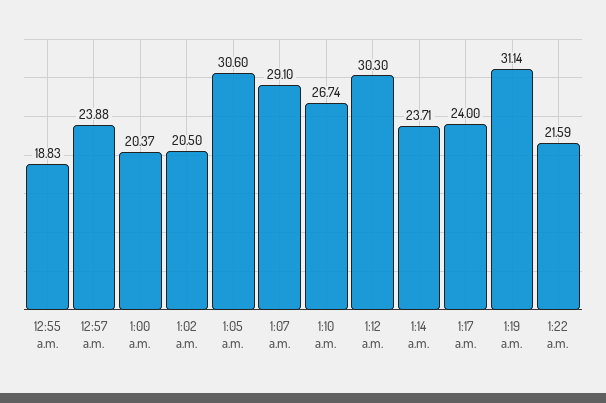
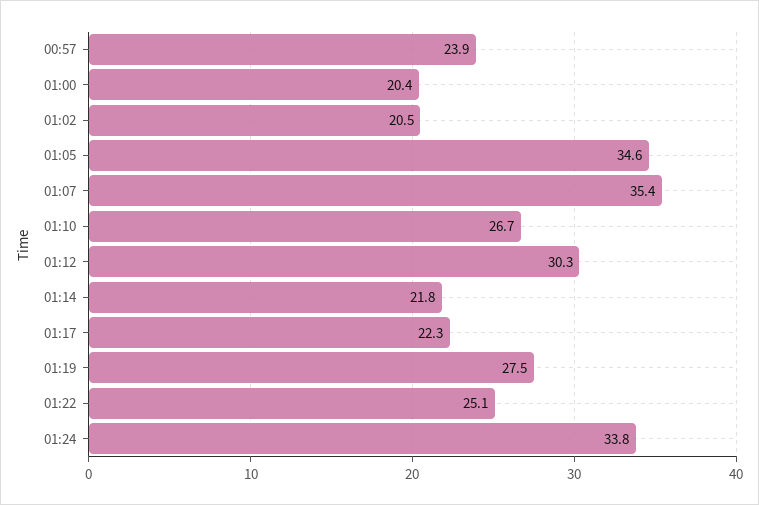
12:55 a.m.: 18.83 -> none
1:05 a.m.: 30.6 -> 34.6
1:07 a.m.: 29.1 -> 35.4
1:14 a.m.: 23.71 -> 21.8
1:17 a.m.: 24 -> 22.3
1:19 a.m.: 31.14 -> 27.5
1:22 a.m.: 21.59 -> 25.1
01:24: none -> 33.8

